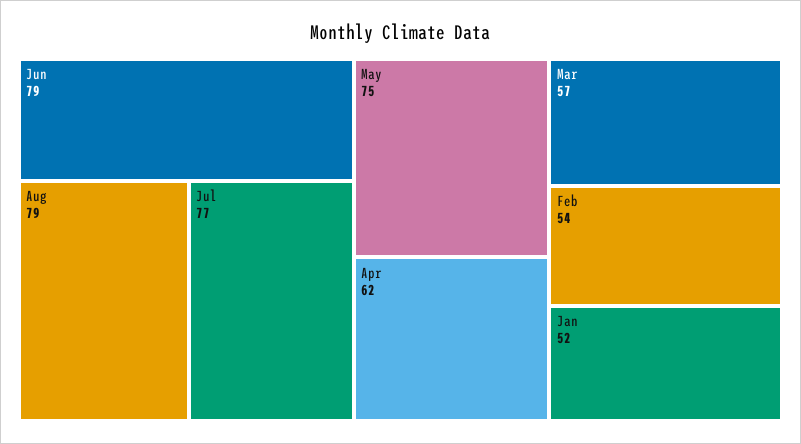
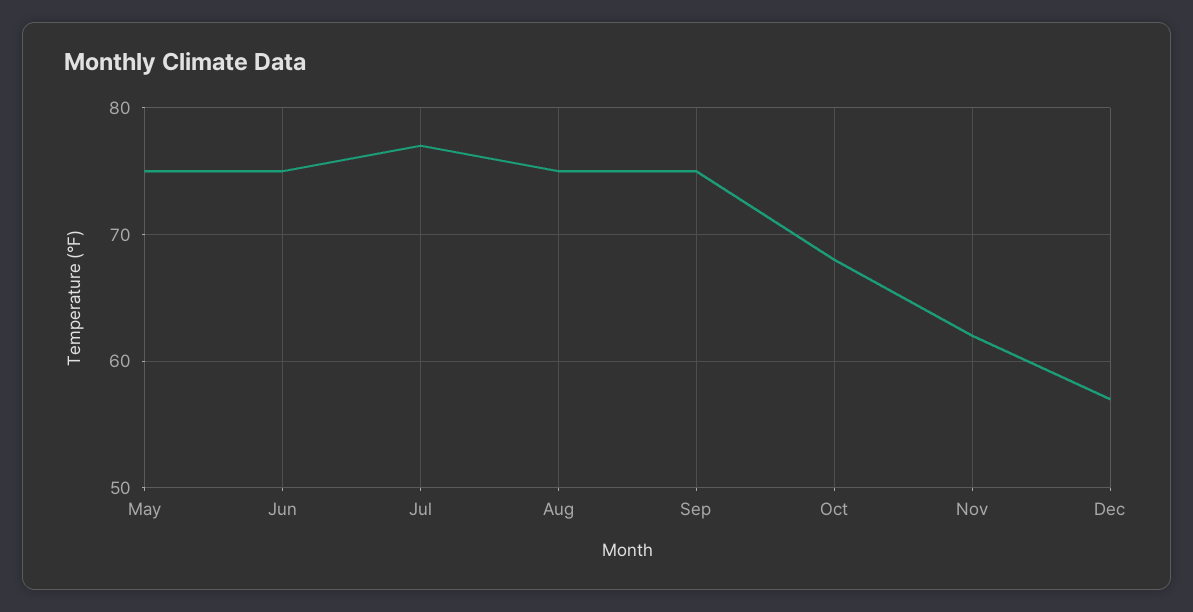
Jun: 79 -> 75
Aug: 79 -> 75
Apr: 62 -> none
Mar: 57 -> none
Feb: 54 -> none
Jan: 52 -> none
Sep: none -> 75
Oct: none -> 68
Nov: none -> 62
Dec: none -> 57

